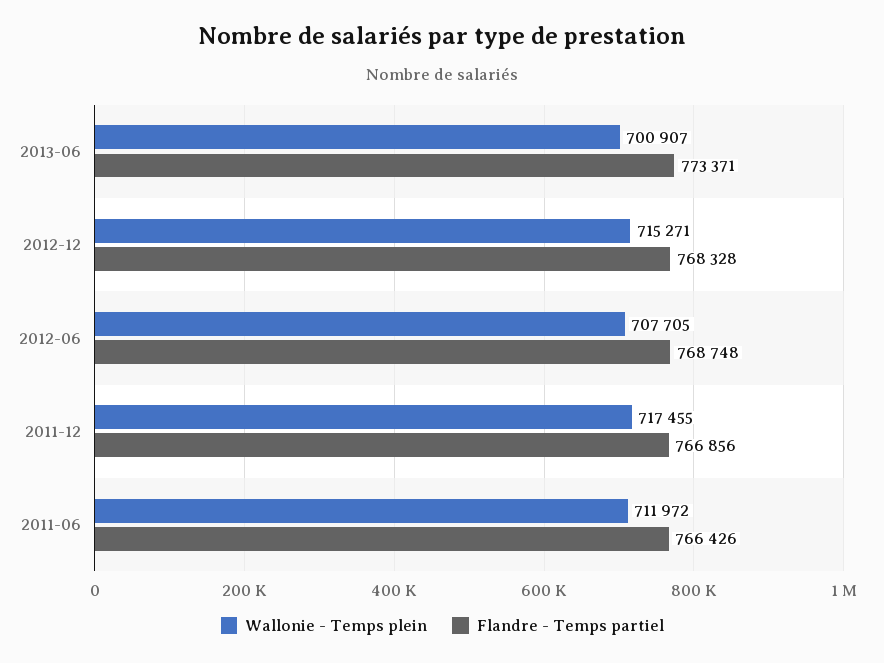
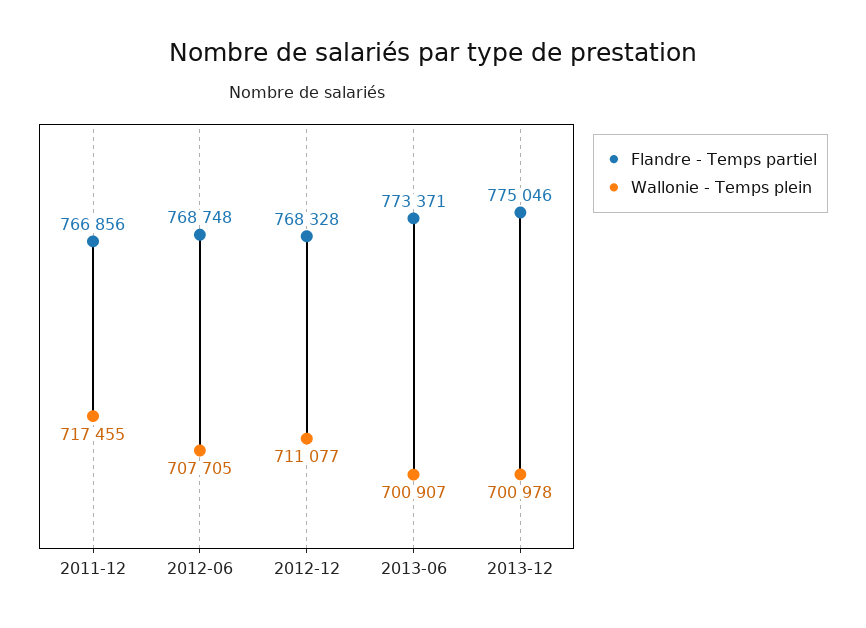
Wallonie - Temps plein, 2012-12: 715271 -> 711077
Wallonie - Temps plein, 2011-06: 711972 -> none
Flandre - Temps partiel, 2011-06: 766426 -> none
Flandre - Temps partiel, 2013-12: none -> 775046
Wallonie - Temps plein, 2013-12: none -> 700978

